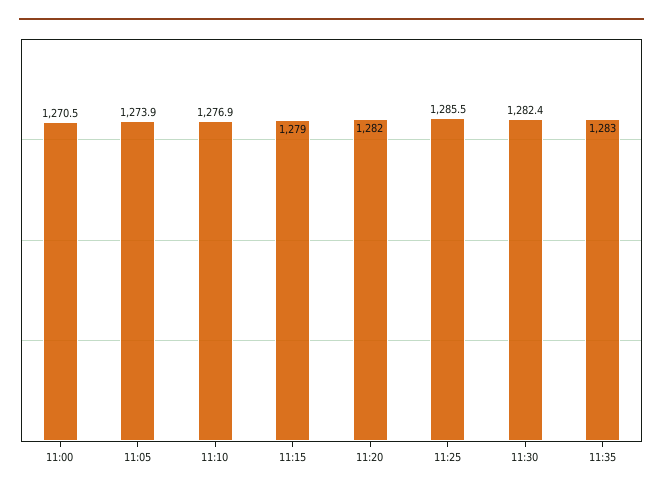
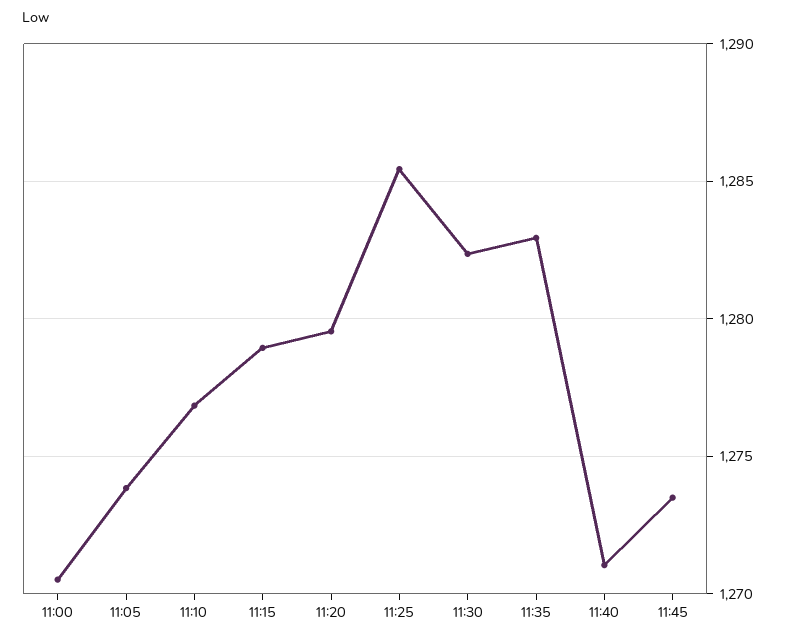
11:20: 1282 -> 1279.5
11:40: none -> 1271
11:45: none -> 1273.5

